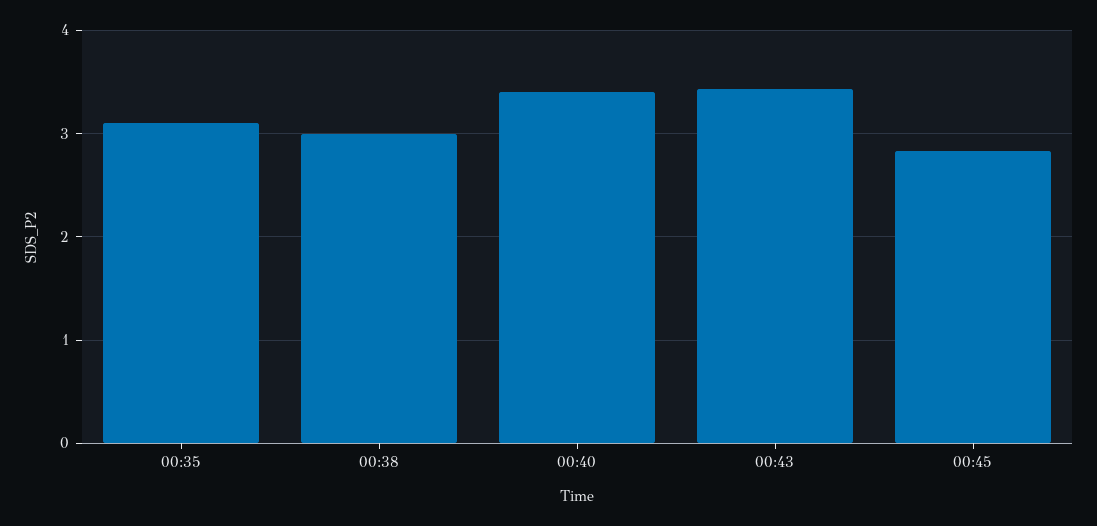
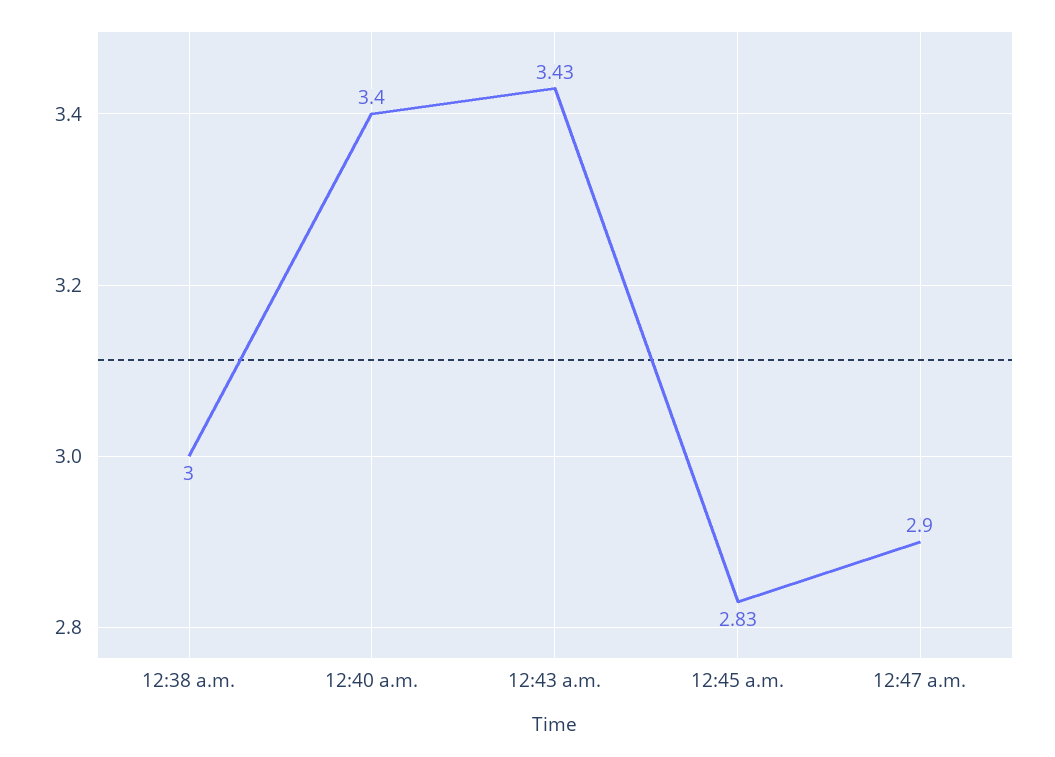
00:35: 3.1 -> none
12:47 a.m.: none -> 2.9

